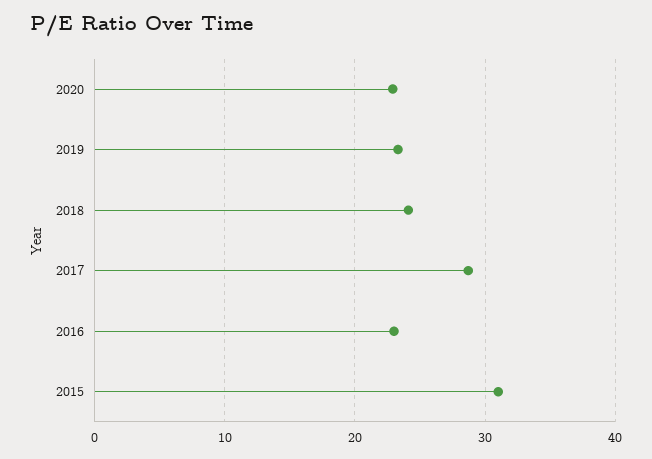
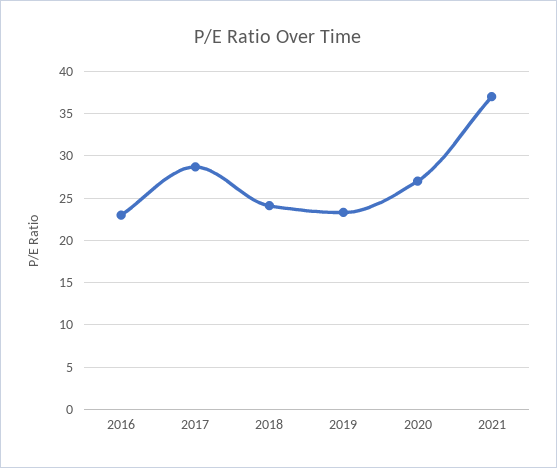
2020: 23 -> 27
2015: 31 -> none
2021: none -> 37

